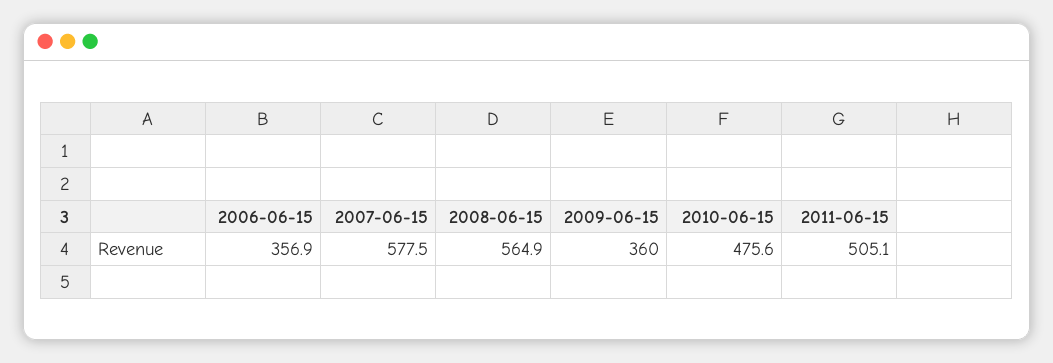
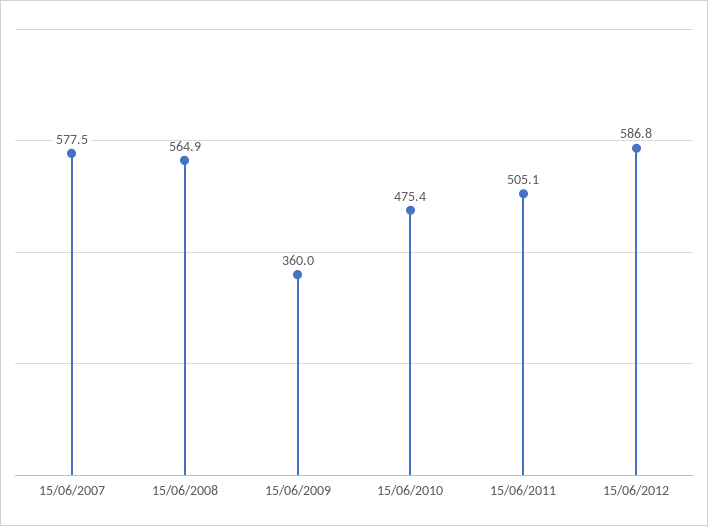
2006-06-15: 356.9 -> none
2010-06-15: 475.6 -> 475.4
15/06/2012: none -> 586.8

